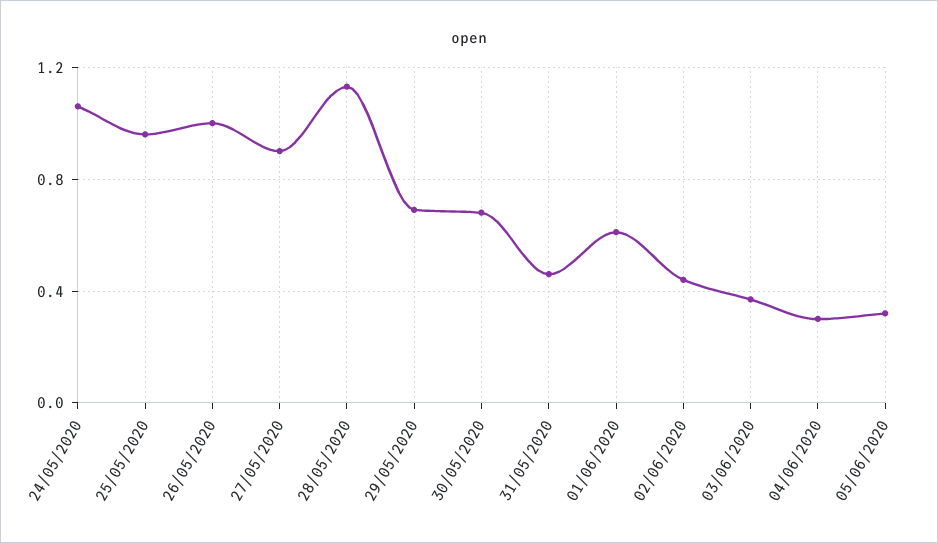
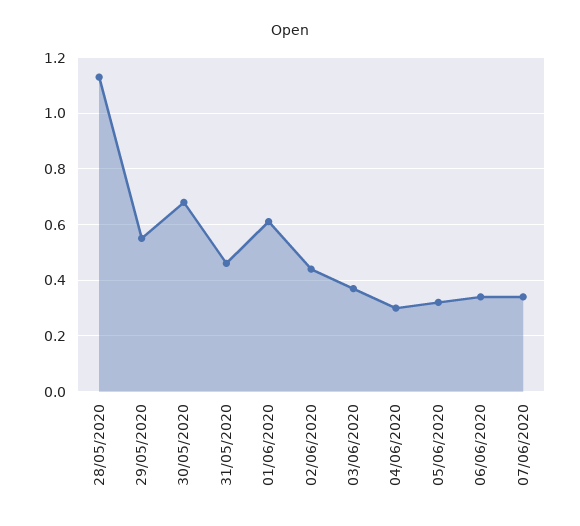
24/05/2020: 1.05 -> none
25/05/2020: 0.95 -> none
26/05/2020: 1 -> none
27/05/2020: 0.9 -> none
29/05/2020: 0.7 -> 0.55
06/06/2020: none -> 0.35
07/06/2020: none -> 0.35

